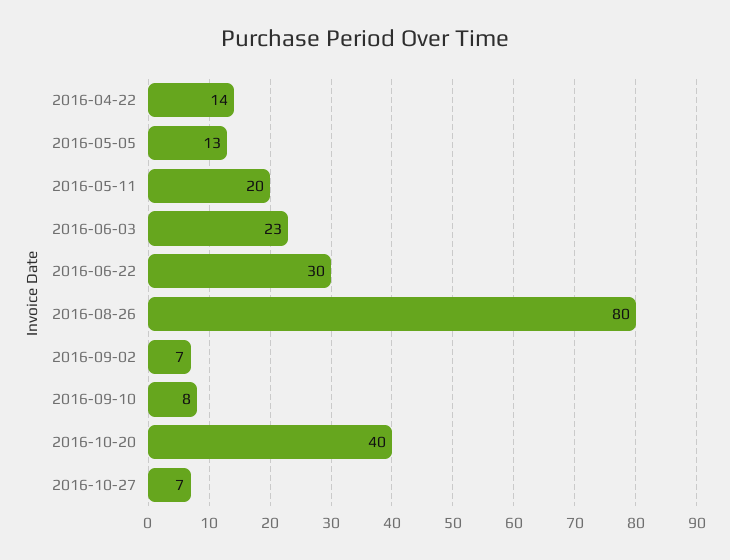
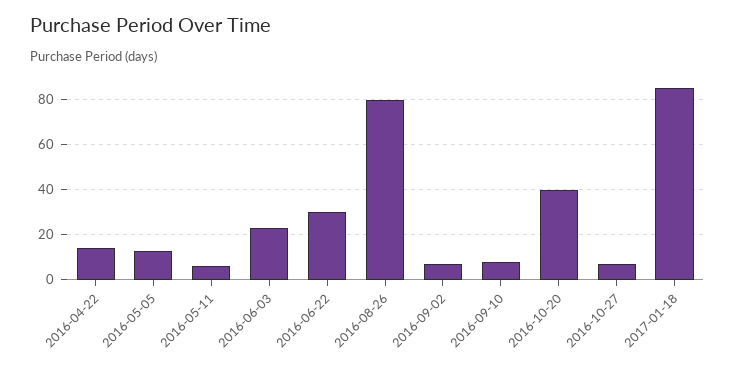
2016-05-11: 20 -> 5
2017-01-18: none -> 85

